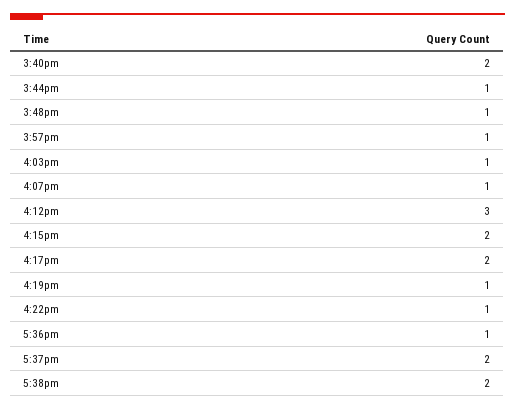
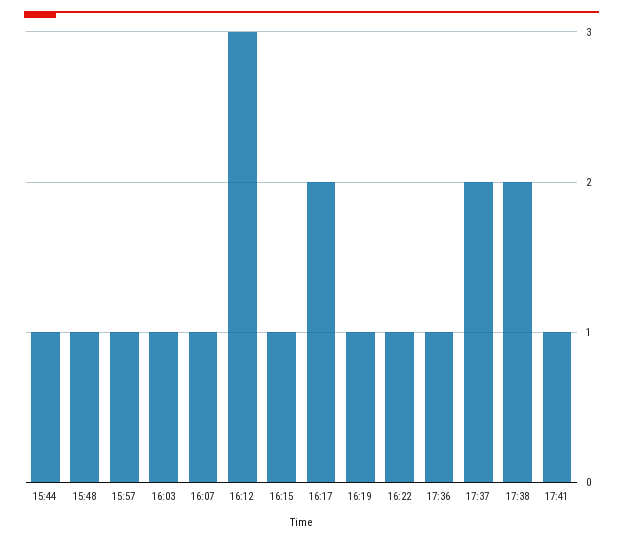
3:40pm: 2 -> none
4:15pm: 2 -> 1
17:41: none -> 1

